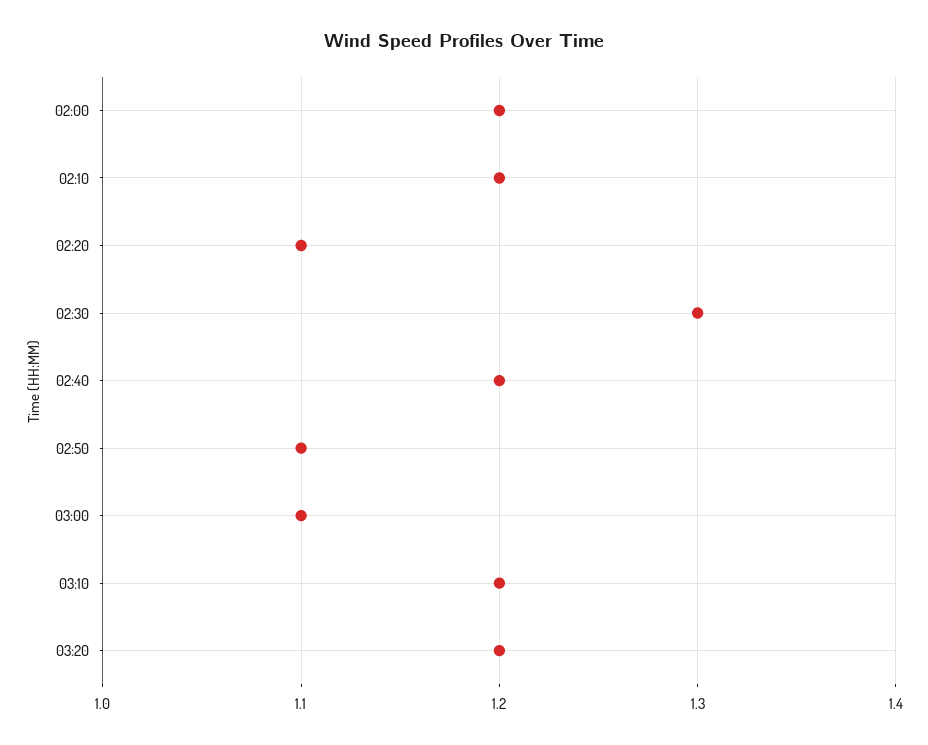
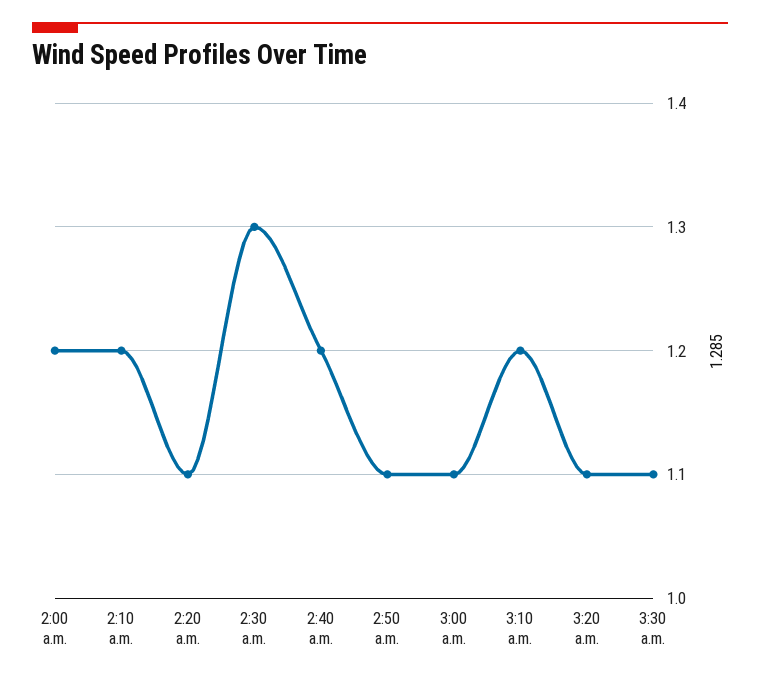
03:20: 1.2 -> 1.1
3:30 a.m.: none -> 1.1

